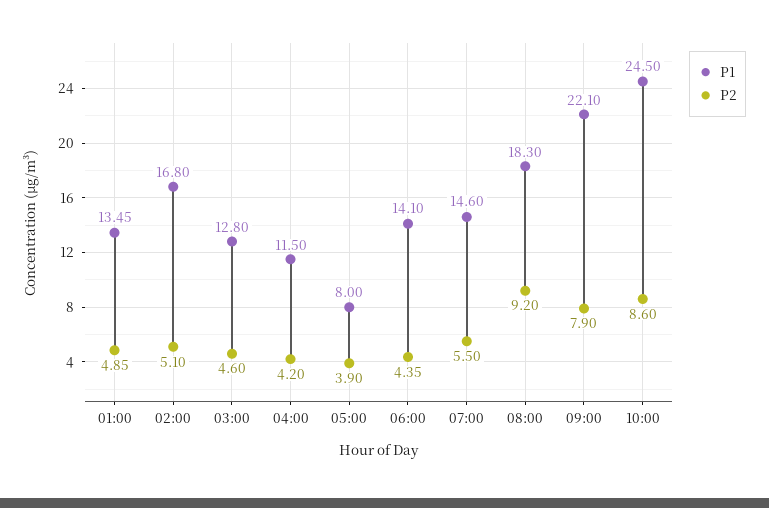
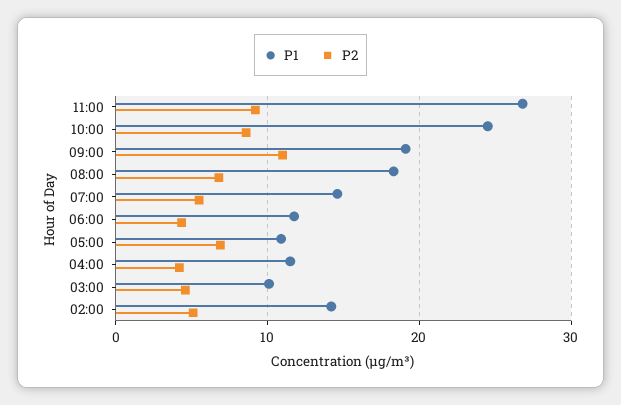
P1, 01:00: 13.45 -> none
P2, 01:00: 4.85 -> none
P1, 02:00: 16.8 -> 14
P1, 03:00: 12.8 -> 10
P1, 05:00: 8 -> 11
P2, 05:00: 3.9 -> 7
P1, 06:00: 14.1 -> 12
P2, 08:00: 9.2 -> 7
P1, 09:00: 22.1 -> 19
P2, 09:00: 7.9 -> 11
P1, 11:00: none -> 27
P2, 11:00: none -> 9

